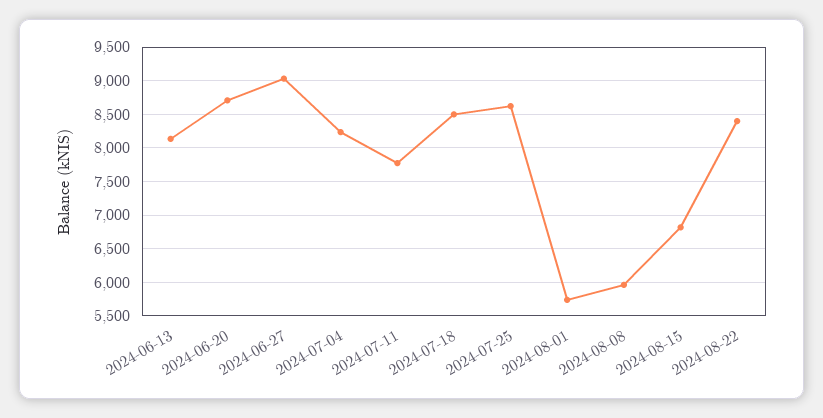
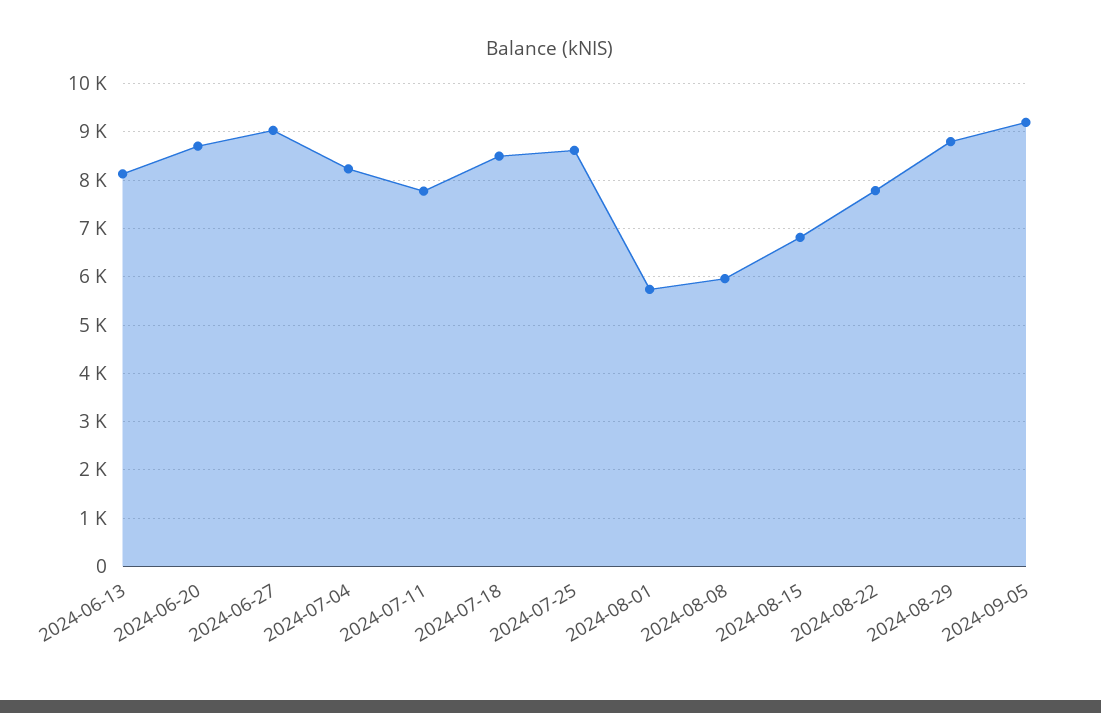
2024-08-22: 8400 -> 7800
2024-08-29: none -> 8800
2024-09-05: none -> 9200

